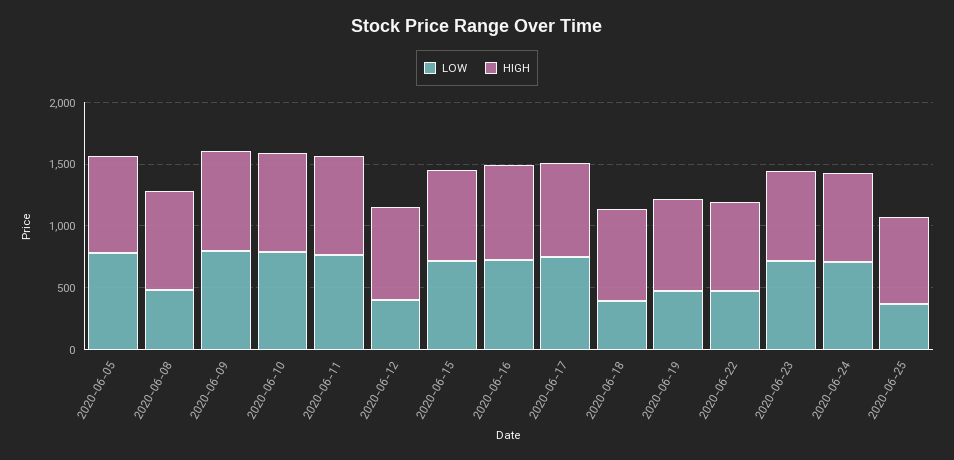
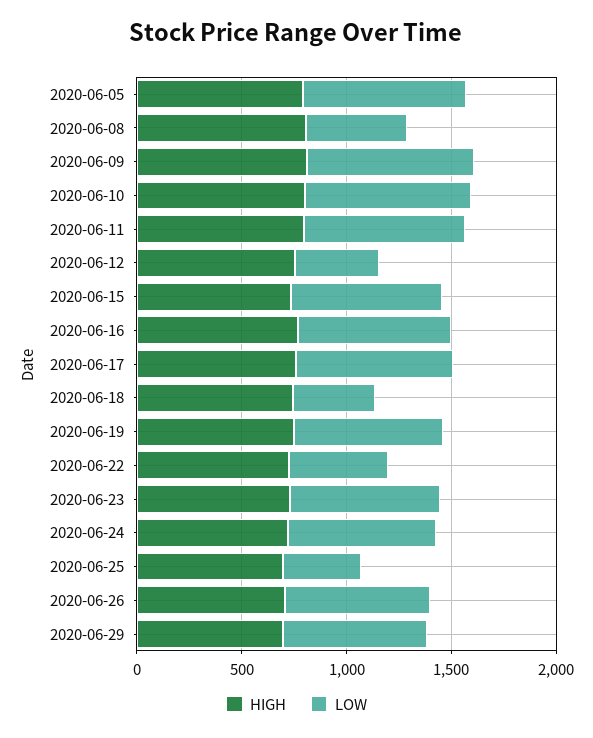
LOW, 2020-06-19: 500 -> 700
HIGH, 2020-06-26: none -> 700
LOW, 2020-06-26: none -> 700
HIGH, 2020-06-29: none -> 700
LOW, 2020-06-29: none -> 700

